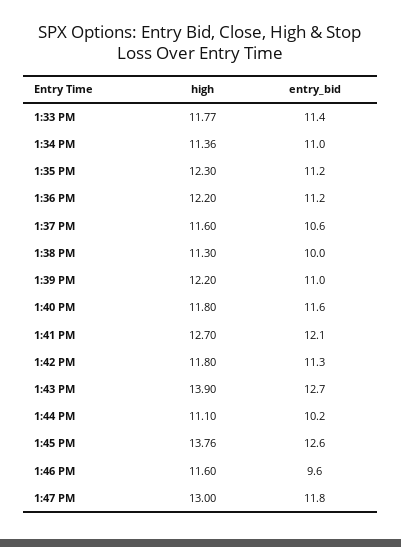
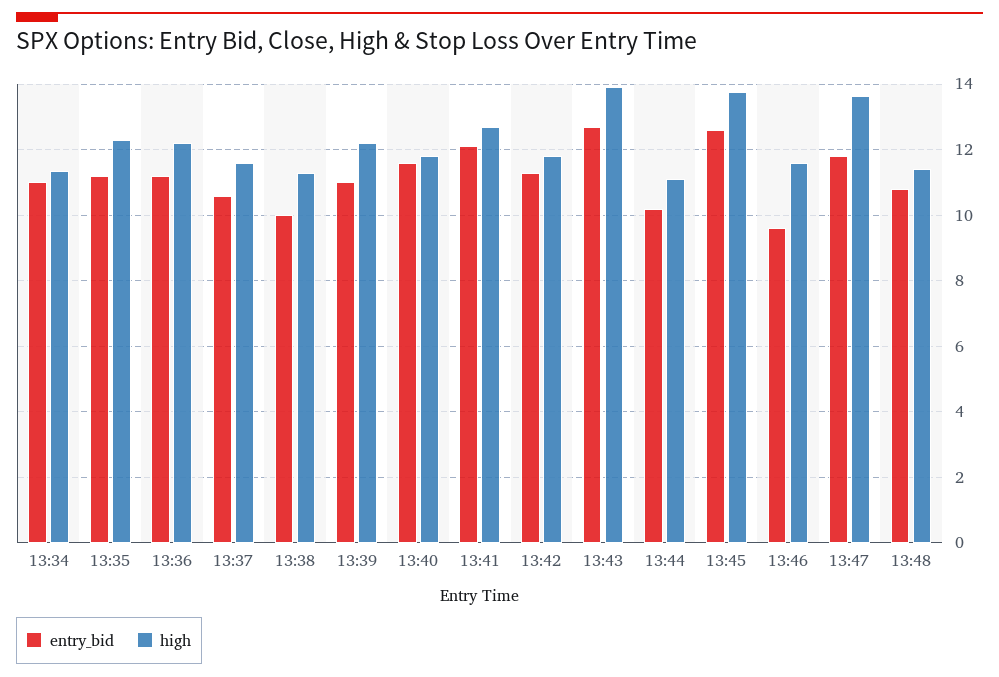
high, 1:33 PM: 11.77 -> none
entry_bid, 1:33 PM: 11.4 -> none
high, 1:47 PM: 13 -> 13.6
entry_bid, 13:48: none -> 10.8
high, 13:48: none -> 11.4

